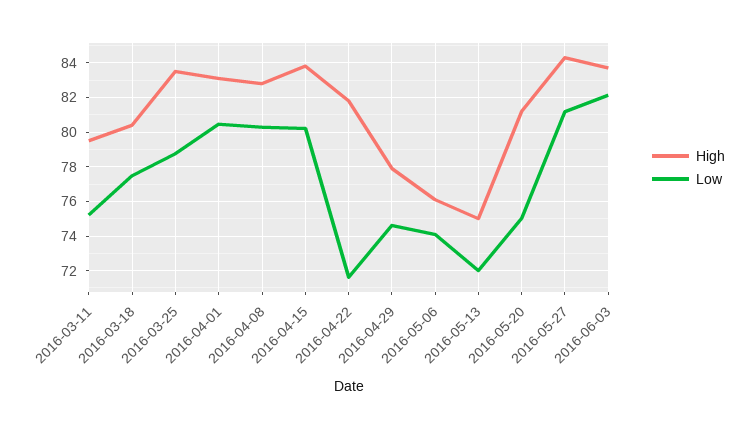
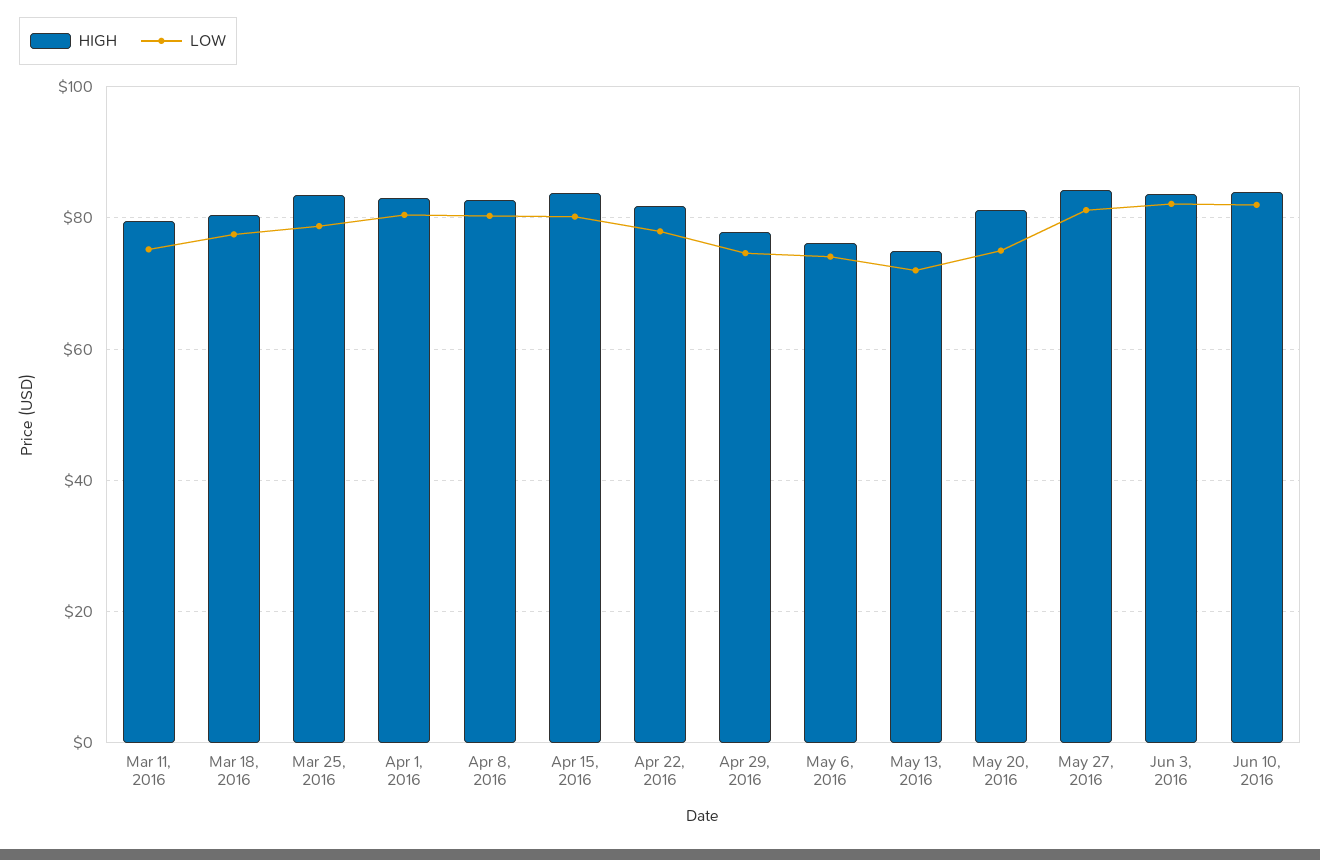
Low, 2016-04-22: 71.5 -> 78
High, Jun 10, 2016: none -> 84
Low, Jun 10, 2016: none -> 82

